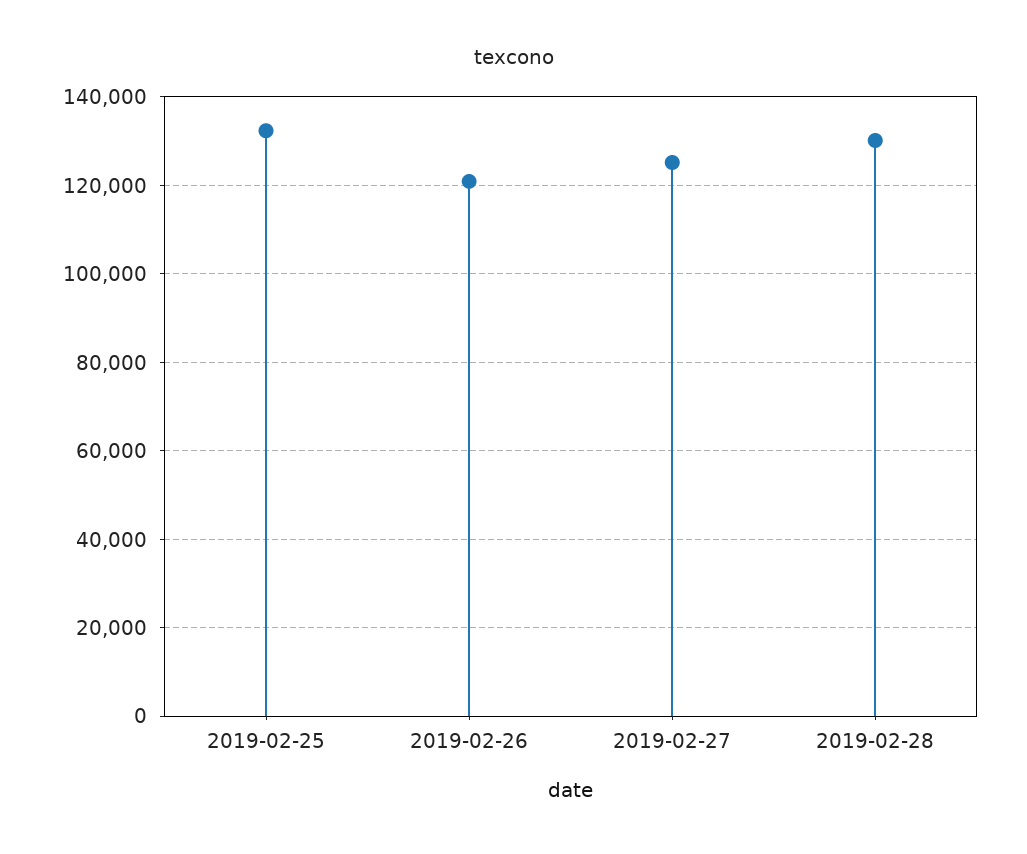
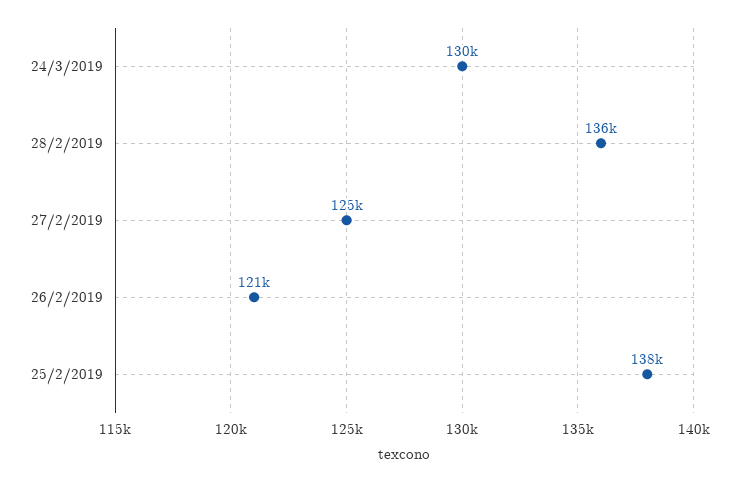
2019-02-25: 132000 -> 138000
2019-02-28: 130000 -> 136000
24/3/2019: none -> 130000

